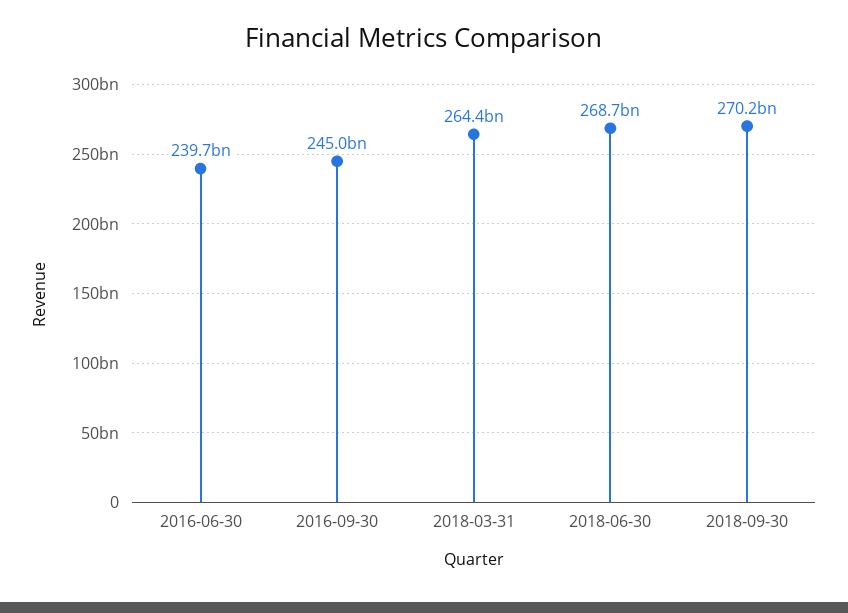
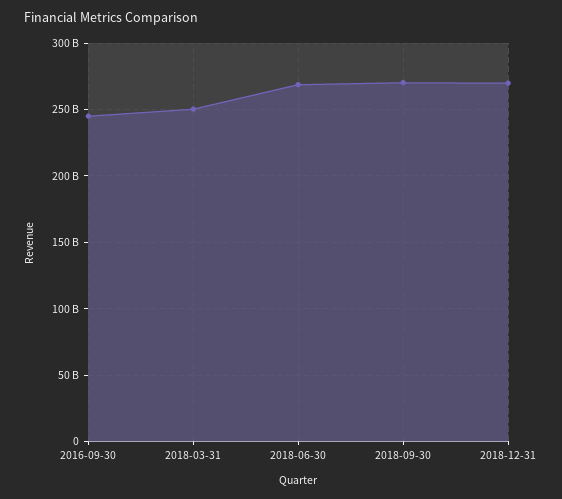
2016-06-30: 239700000000 -> none
2018-03-31: 264400000000 -> 250000000000
2018-12-31: none -> 270000000000

